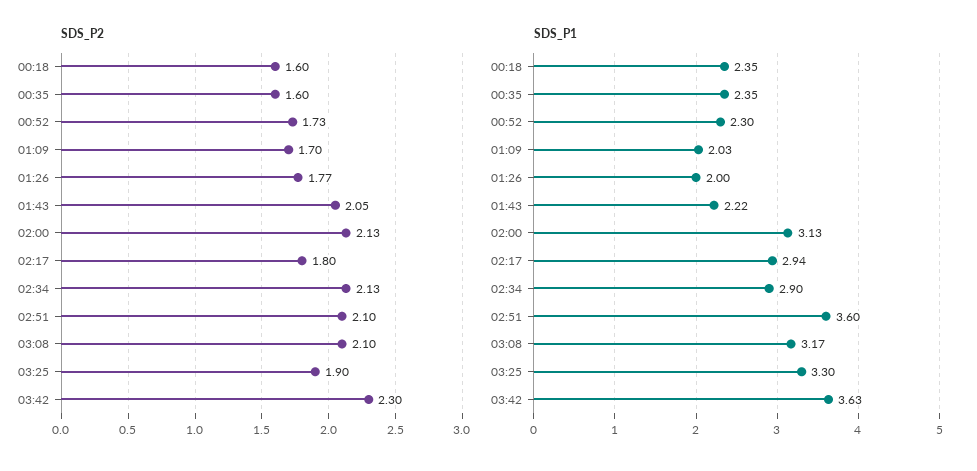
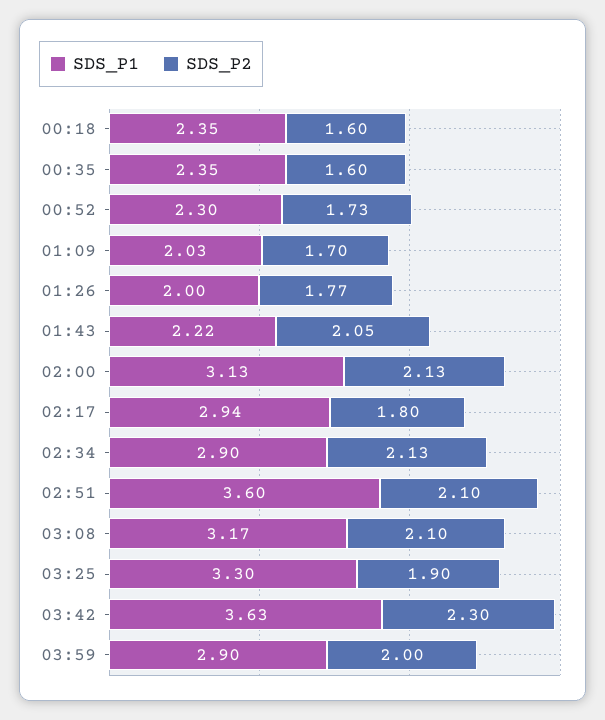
SDS_P1, 03:59: none -> 2.9
SDS_P2, 03:59: none -> 2

